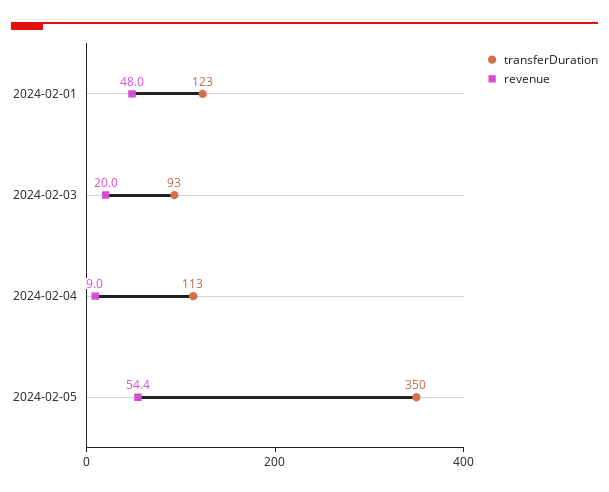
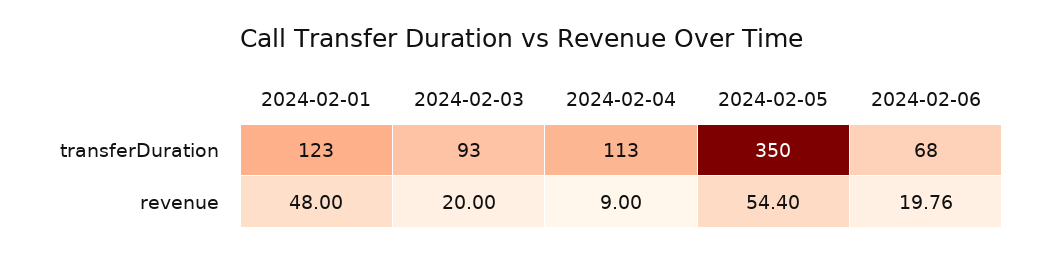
transferDuration, 2024-02-06: none -> 68
revenue, 2024-02-06: none -> 19.76

